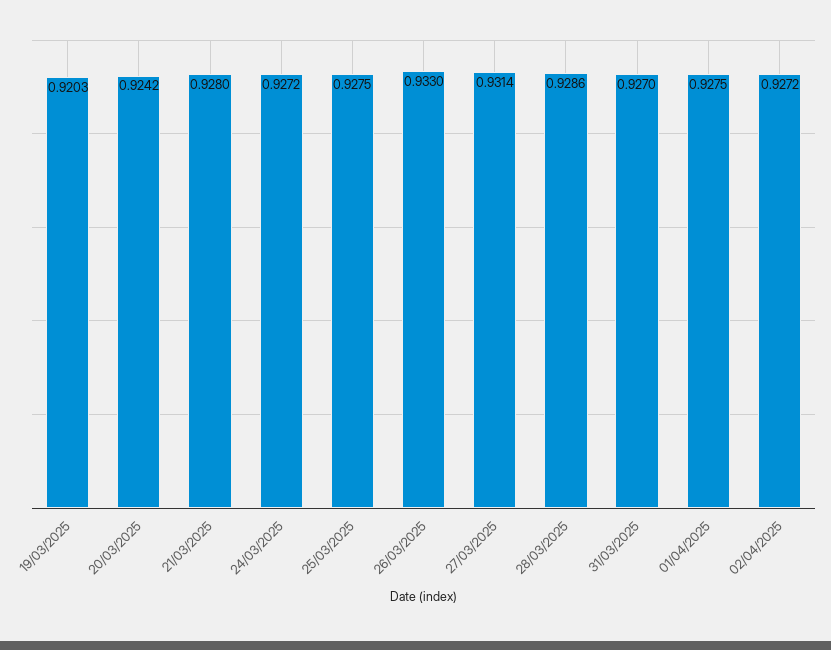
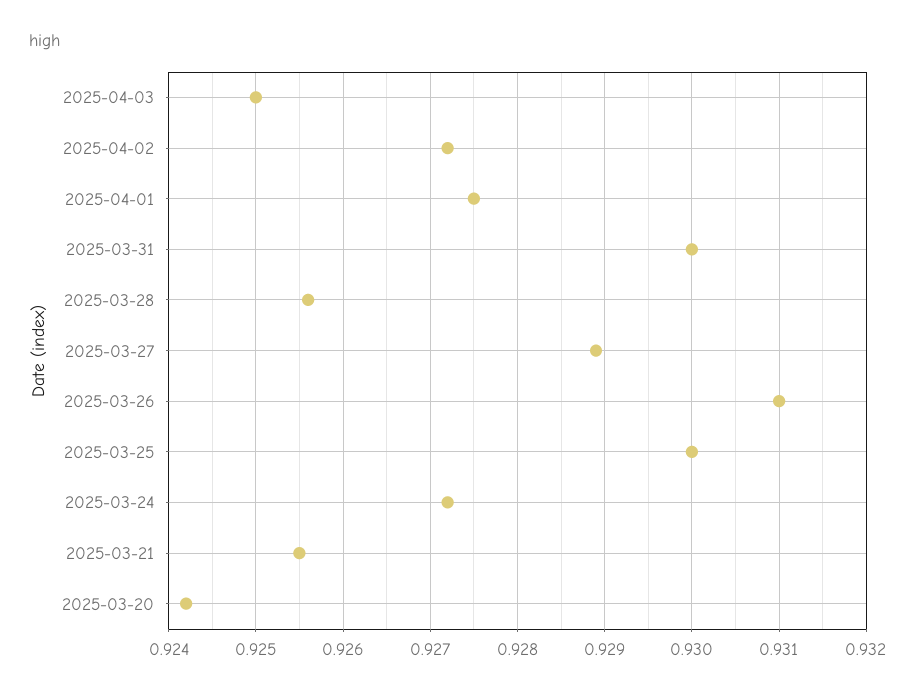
19/03/2025: 0.9203 -> none
21/03/2025: 0.928 -> 0.9255
25/03/2025: 0.9275 -> 0.93
26/03/2025: 0.933 -> 0.931
27/03/2025: 0.9314 -> 0.9289
28/03/2025: 0.9286 -> 0.9256
31/03/2025: 0.927 -> 0.93
2025-04-03: none -> 0.925

